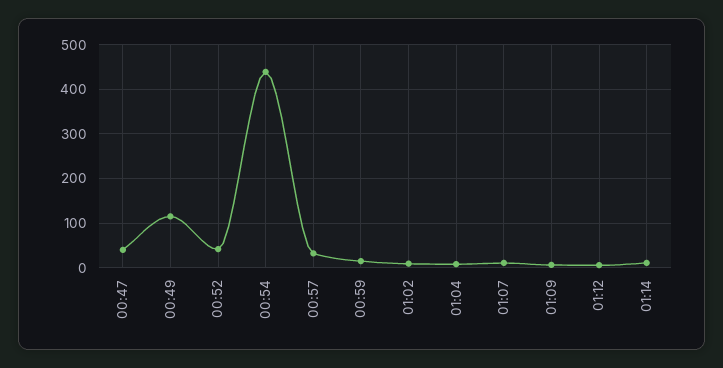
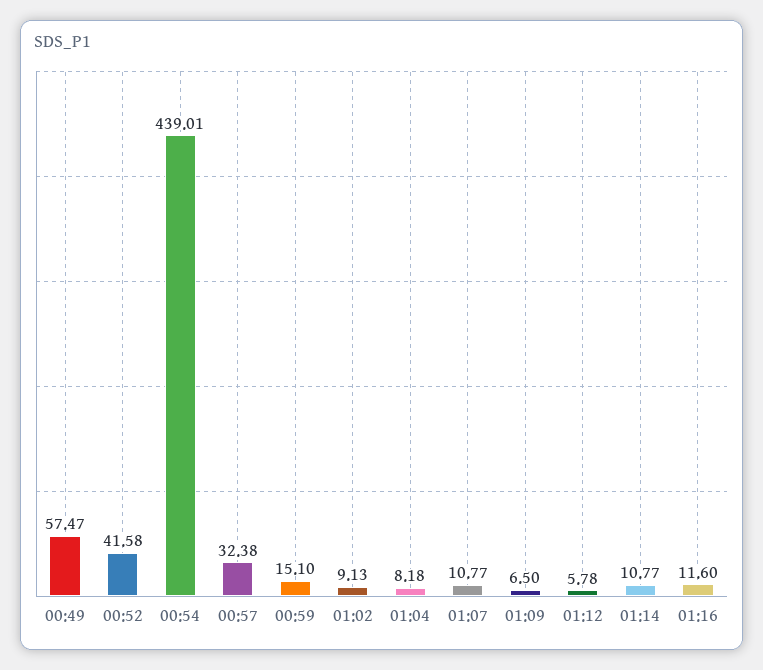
00:47: 40 -> none
00:49: 120 -> 57.47
01:16: none -> 11.6

